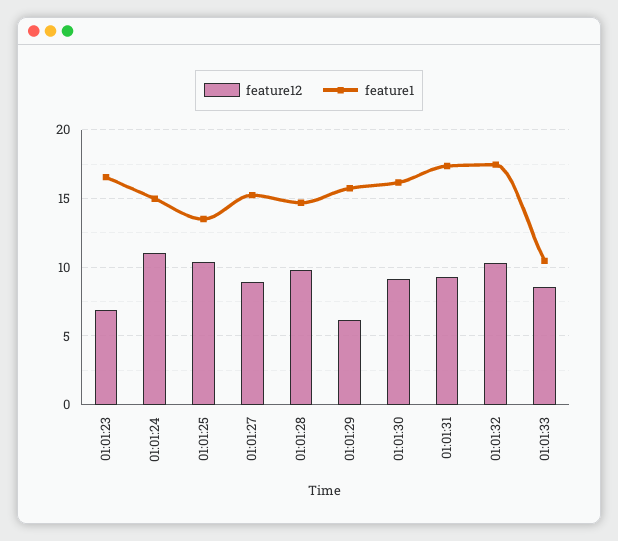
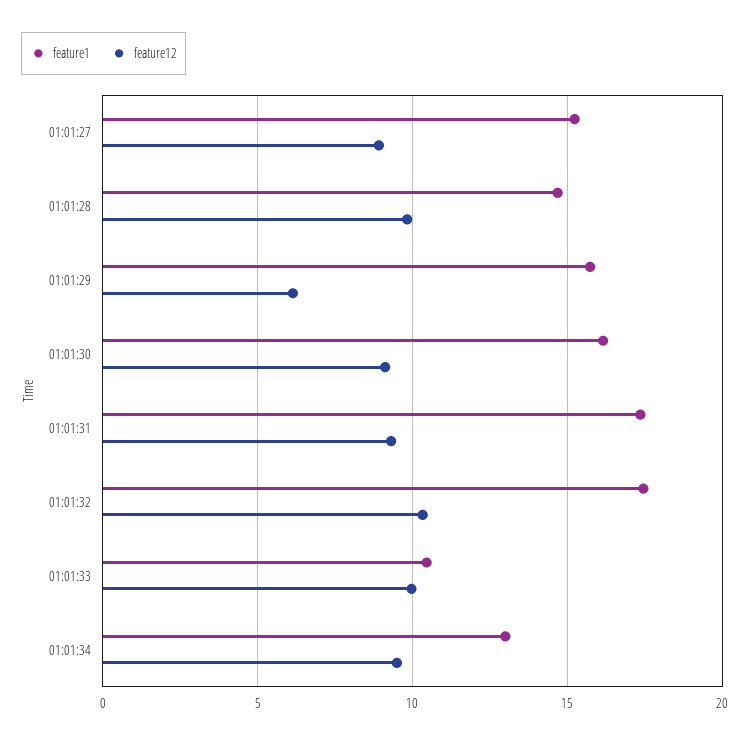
feature12, 01:01:23: 7 -> none
feature1, 01:01:23: 16.5 -> none
feature12, 01:01:24: 11 -> none
feature1, 01:01:24: 15 -> none
feature12, 01:01:25: 10.5 -> none
feature1, 01:01:25: 13.5 -> none
feature12, 01:01:33: 8.5 -> 10
feature1, 01:01:34: none -> 13
feature12, 01:01:34: none -> 9.5

